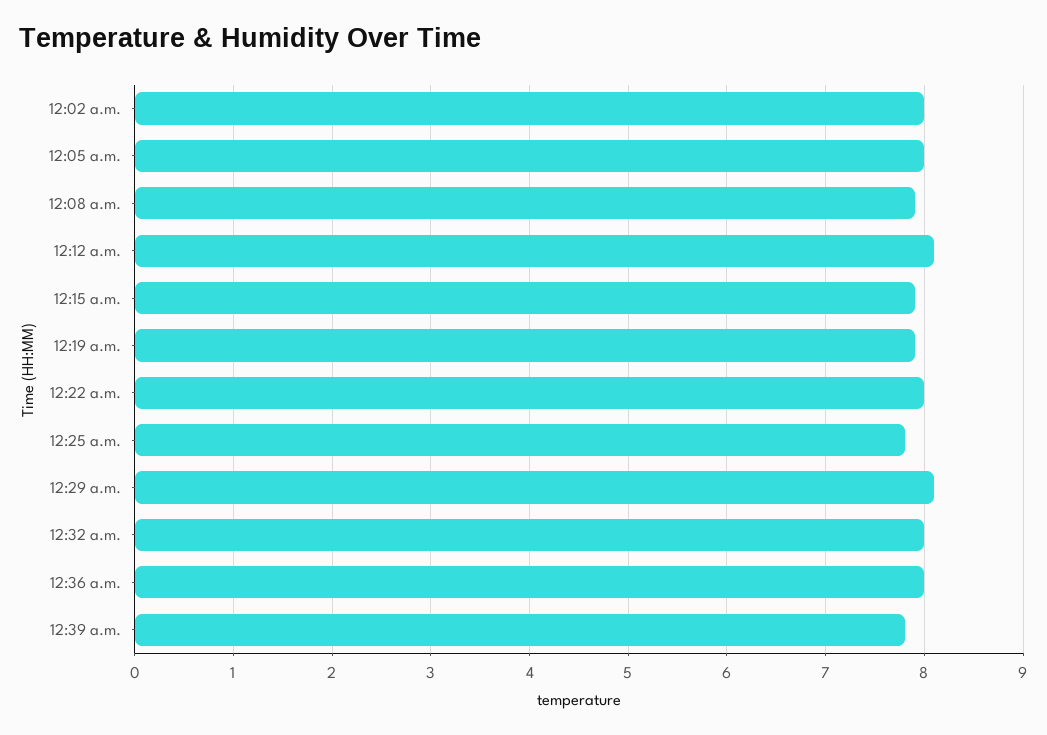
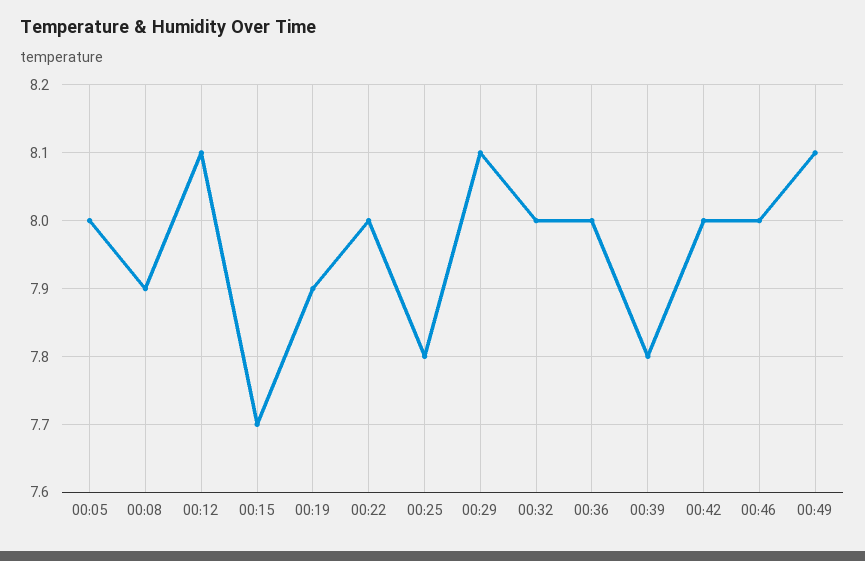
12:02 a.m.: 8 -> none
12:15 a.m.: 7.9 -> 7.7
00:42: none -> 8
00:46: none -> 8
00:49: none -> 8.1

